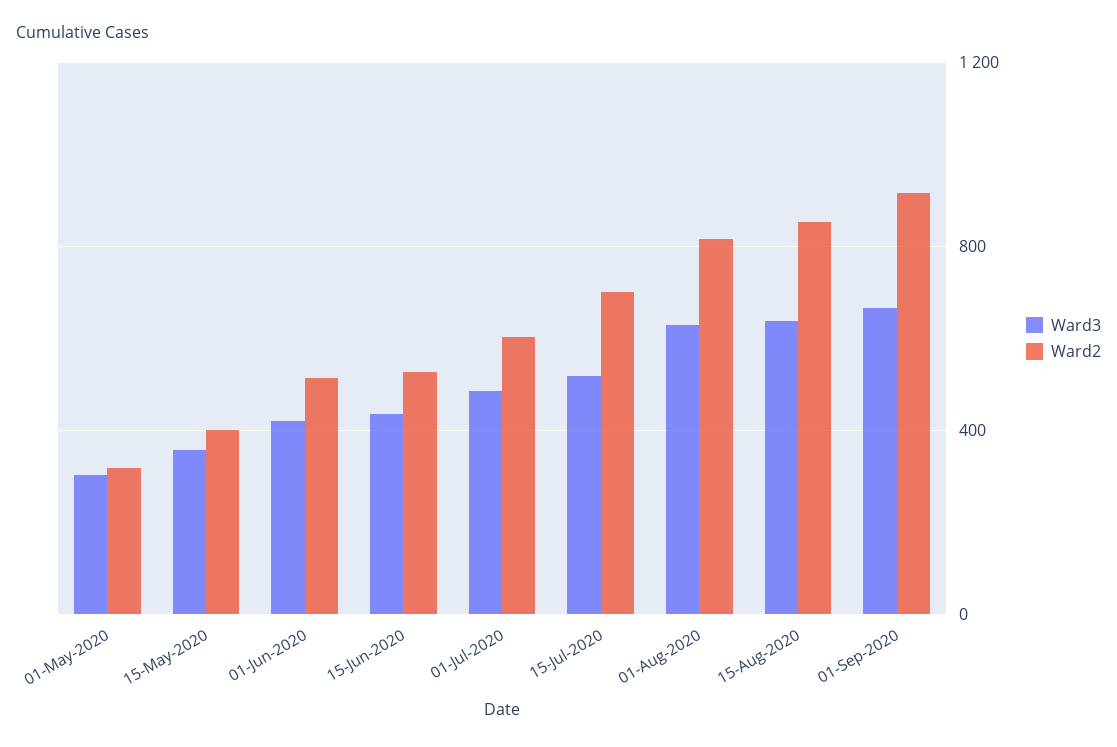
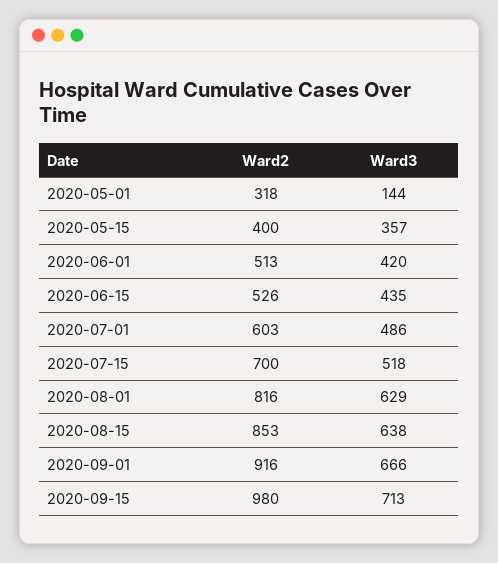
Ward3, 01-May-2020: 300 -> 144
Ward2, 2020-09-15: none -> 980
Ward3, 2020-09-15: none -> 713

